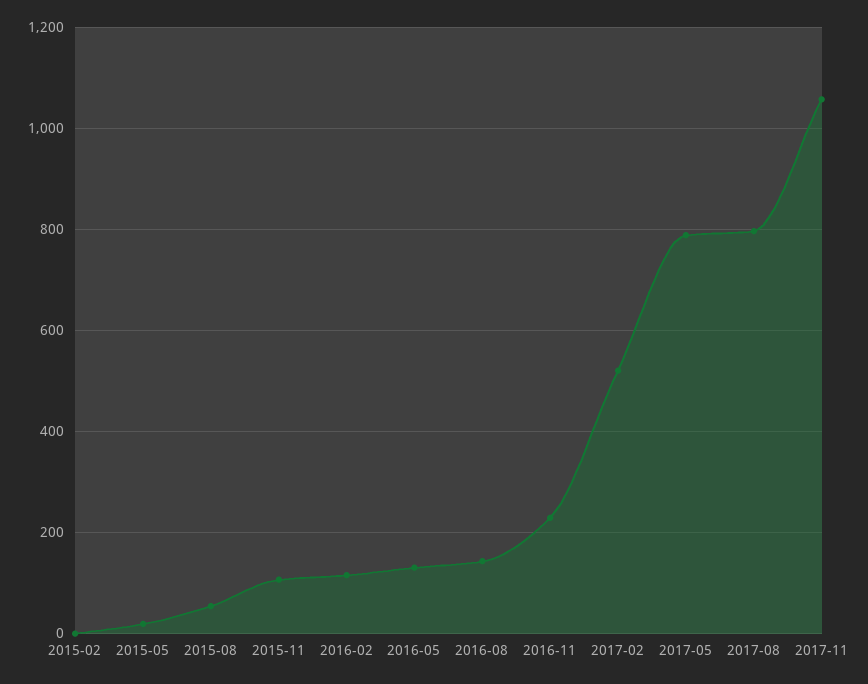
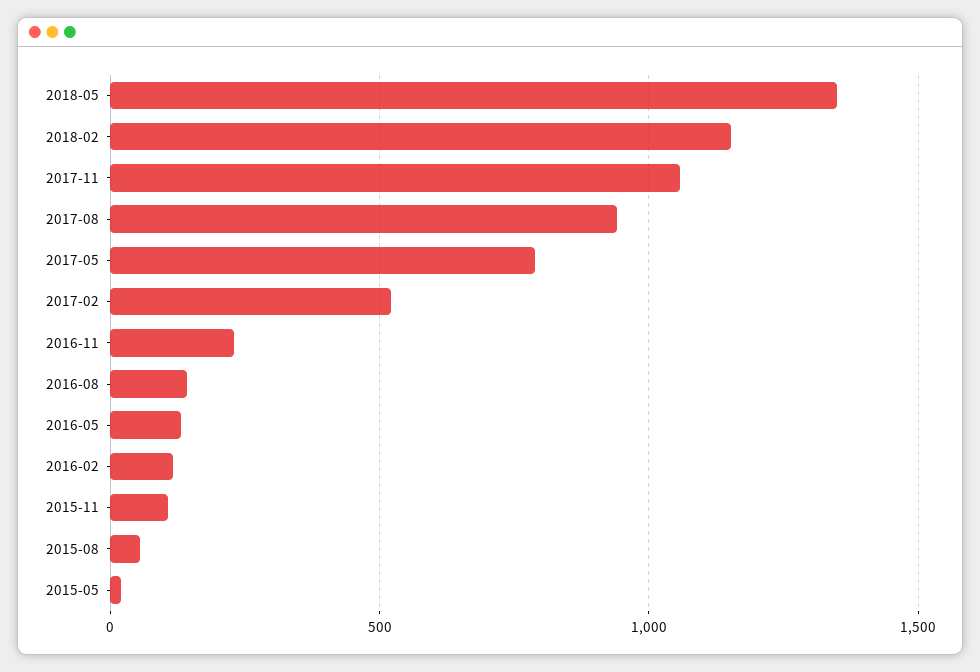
2015-02: 0 -> none
2017-08: 800 -> 950
2018-05: none -> 1350
2018-02: none -> 1150

